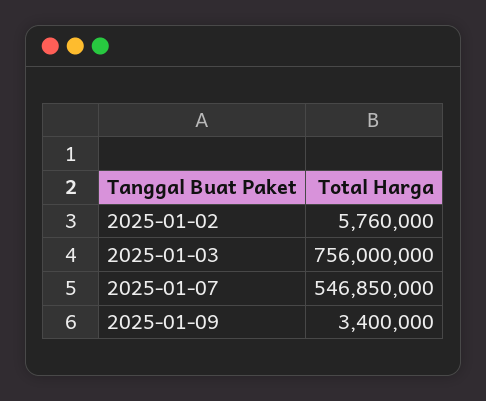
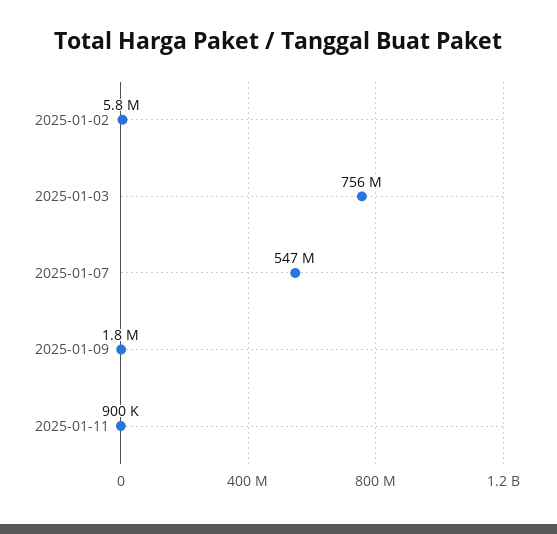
2025-01-09: 3400000 -> 1800000
2025-01-11: none -> 900000

